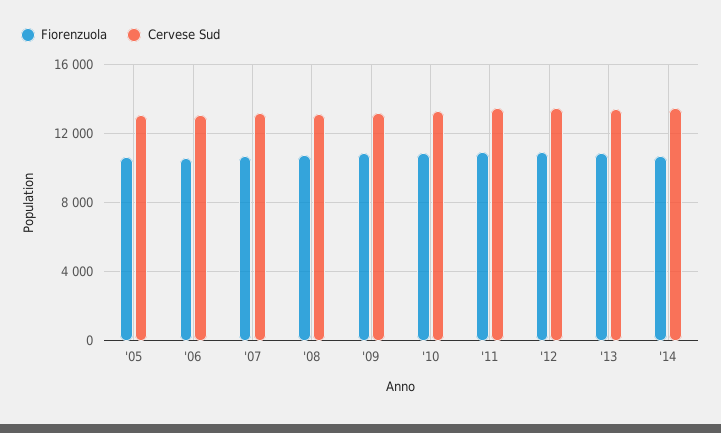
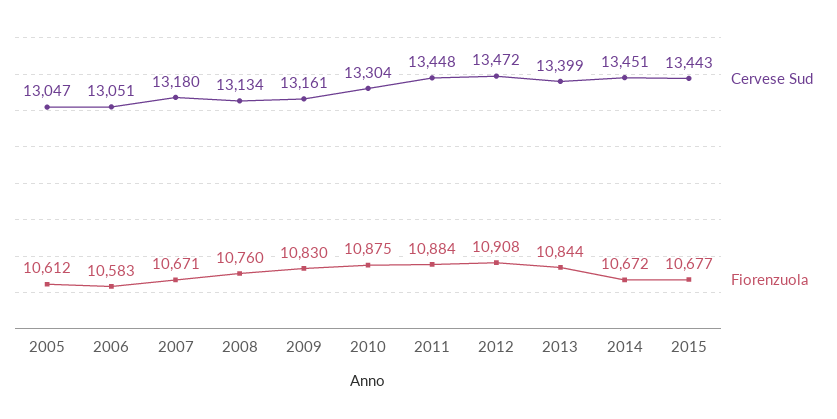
Cervese Sud, 2015: none -> 13443
Fiorenzuola, 2015: none -> 10677

